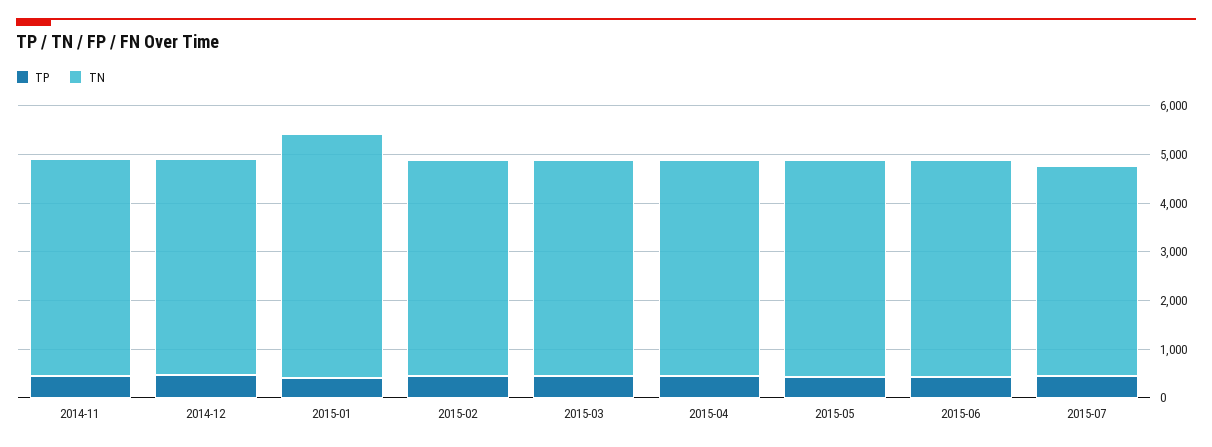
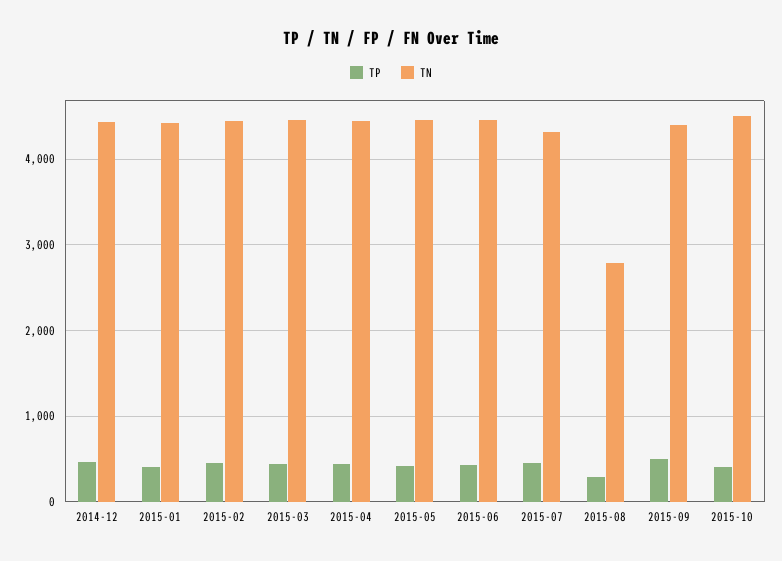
TP, 2014-11: 400 -> none
TN, 2014-11: 4400 -> none
TN, 2015-01: 5000 -> 4400
TP, 2015-08: none -> 300
TN, 2015-08: none -> 2800
TP, 2015-09: none -> 500
TN, 2015-09: none -> 4400
TP, 2015-10: none -> 400
TN, 2015-10: none -> 4500

